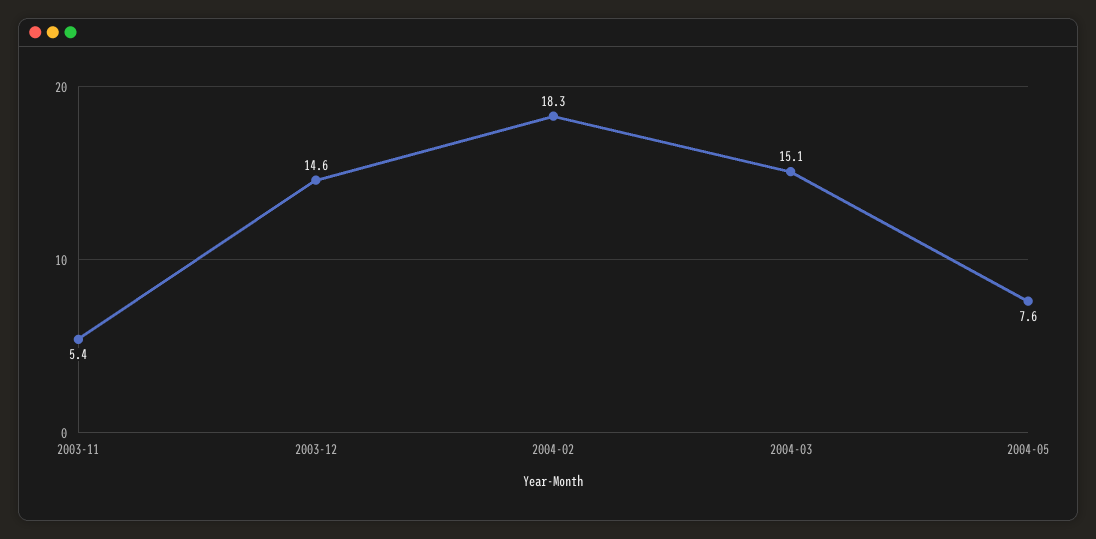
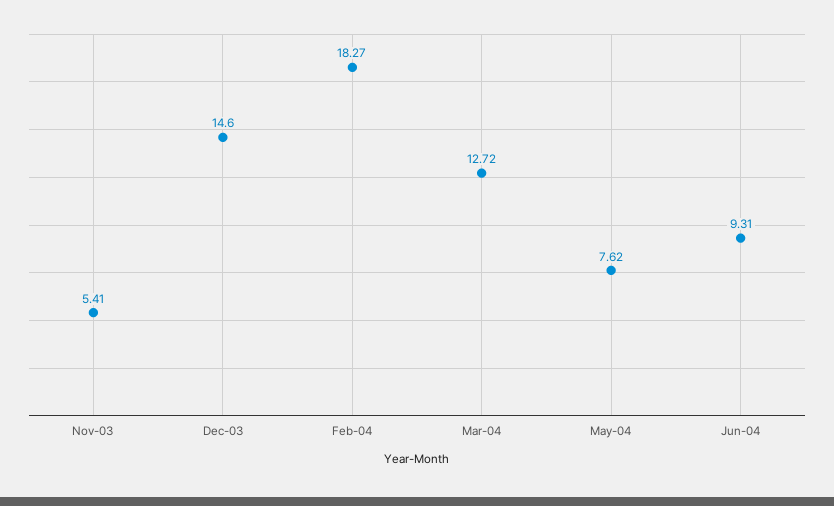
2004-03: 15.1 -> 12.72
Jun-04: none -> 9.31

